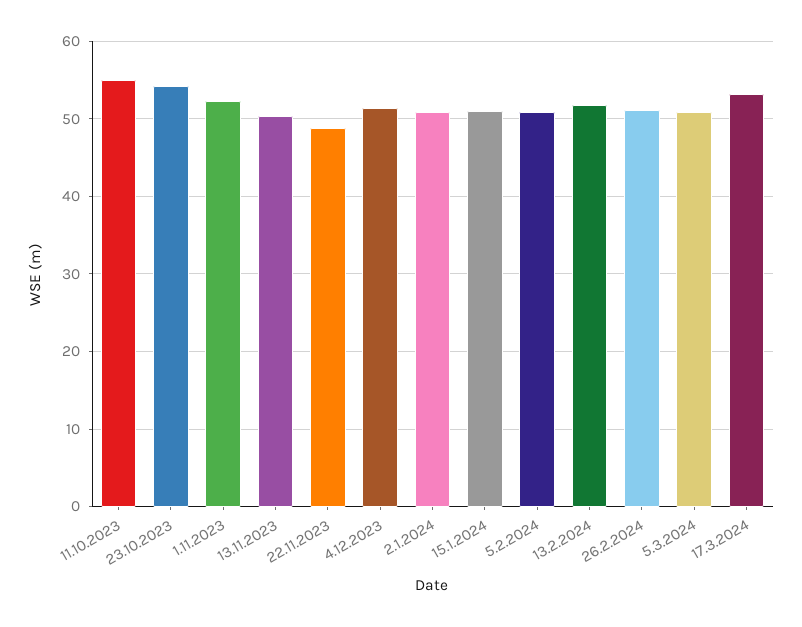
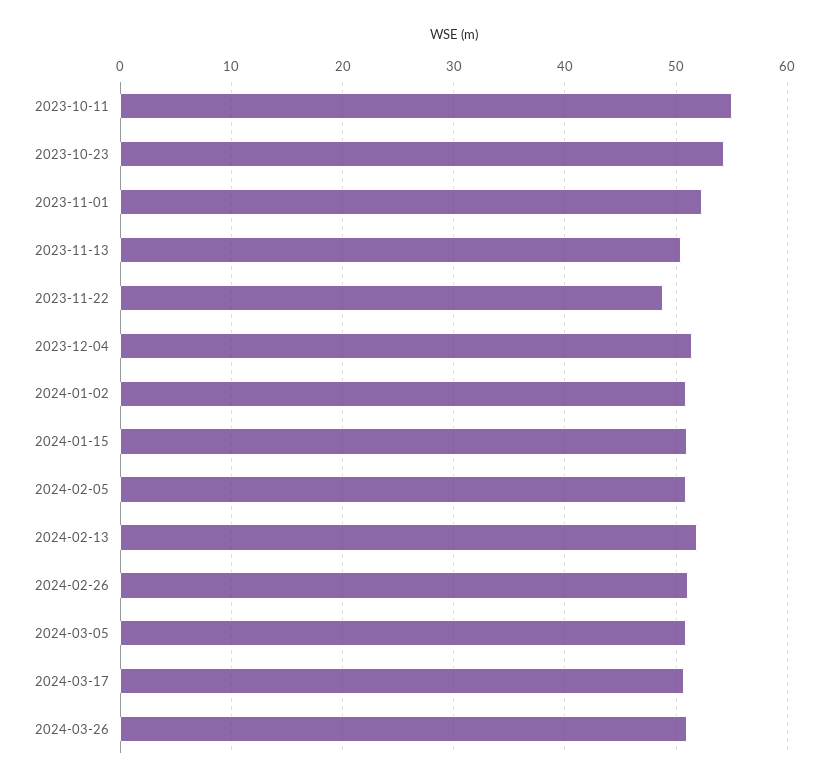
17.3.2024: 53 -> 51
2024-03-26: none -> 51

